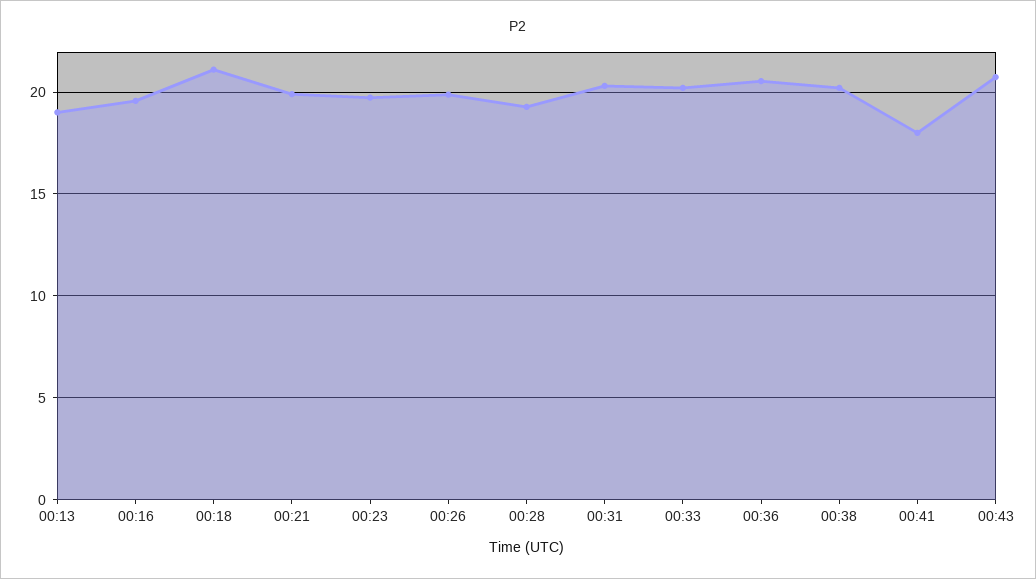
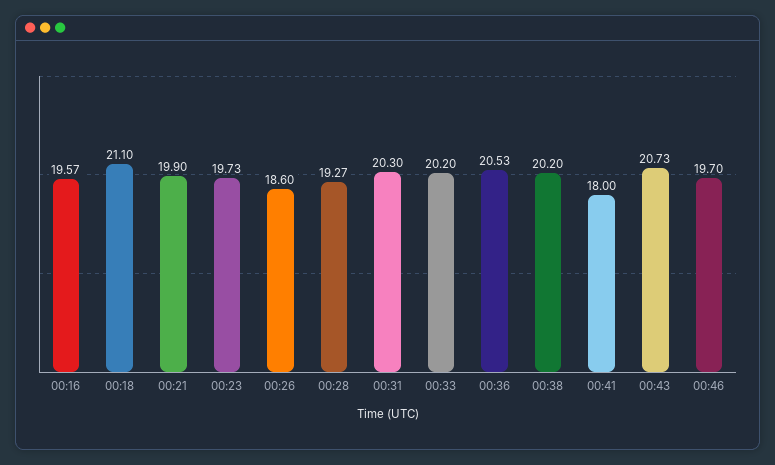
00:13: 19 -> none
00:26: 20 -> 18.6
00:46: none -> 19.7

